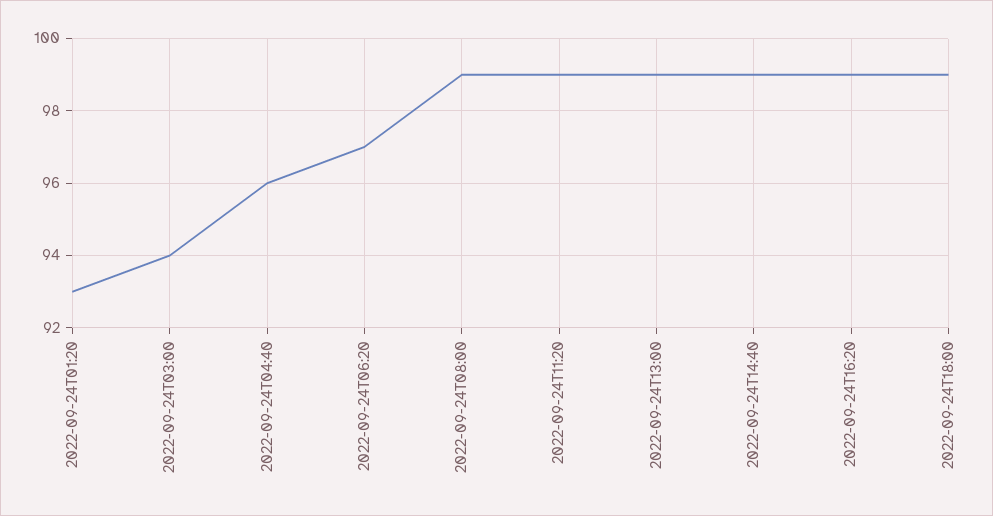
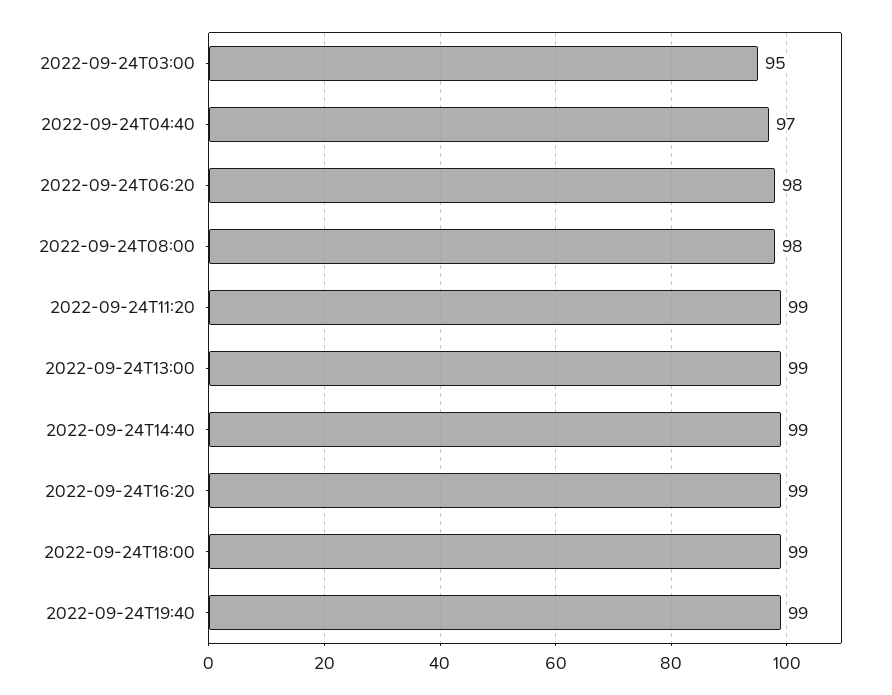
2022-09-24T01:20: 93 -> none
2022-09-24T03:00: 94 -> 95
2022-09-24T04:40: 96 -> 97
2022-09-24T06:20: 97 -> 98
2022-09-24T08:00: 99 -> 98
2022-09-24T19:40: none -> 99

